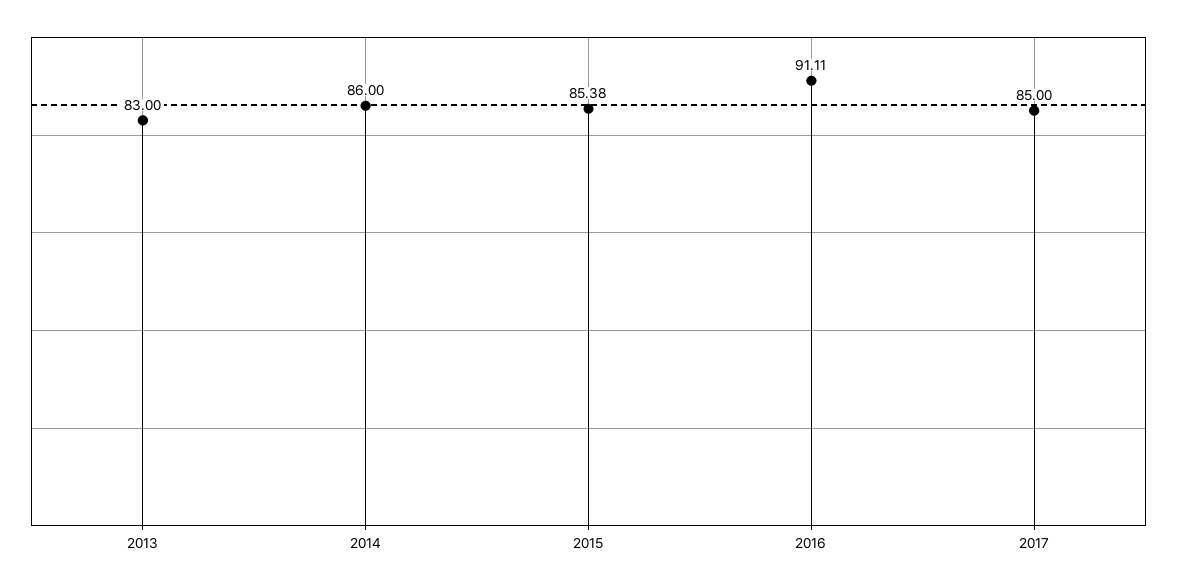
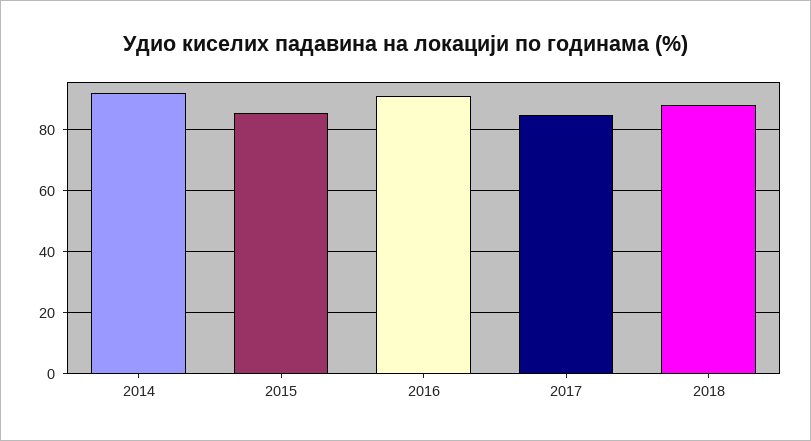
2013: 83 -> none
2014: 86 -> 92
2018: none -> 88

